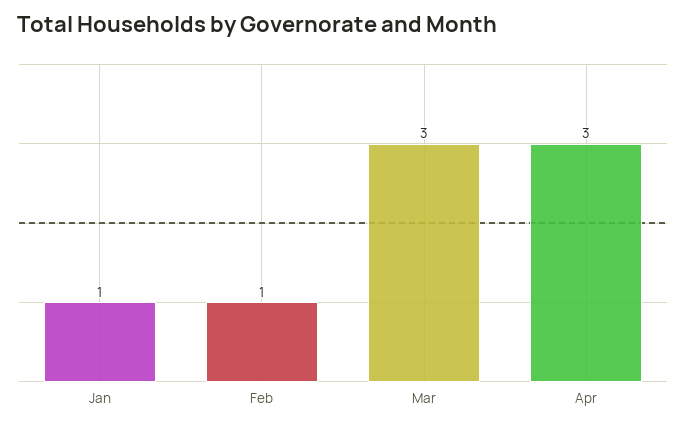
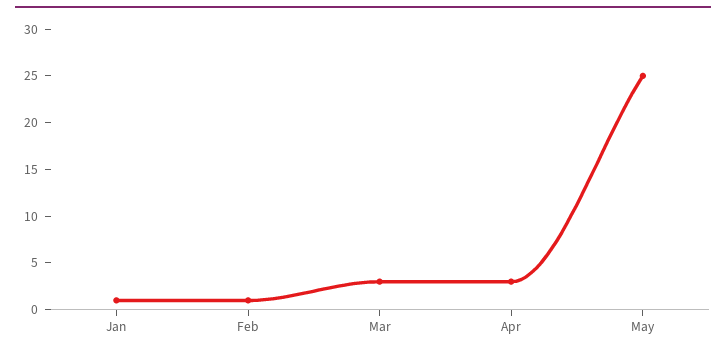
May: none -> 25

